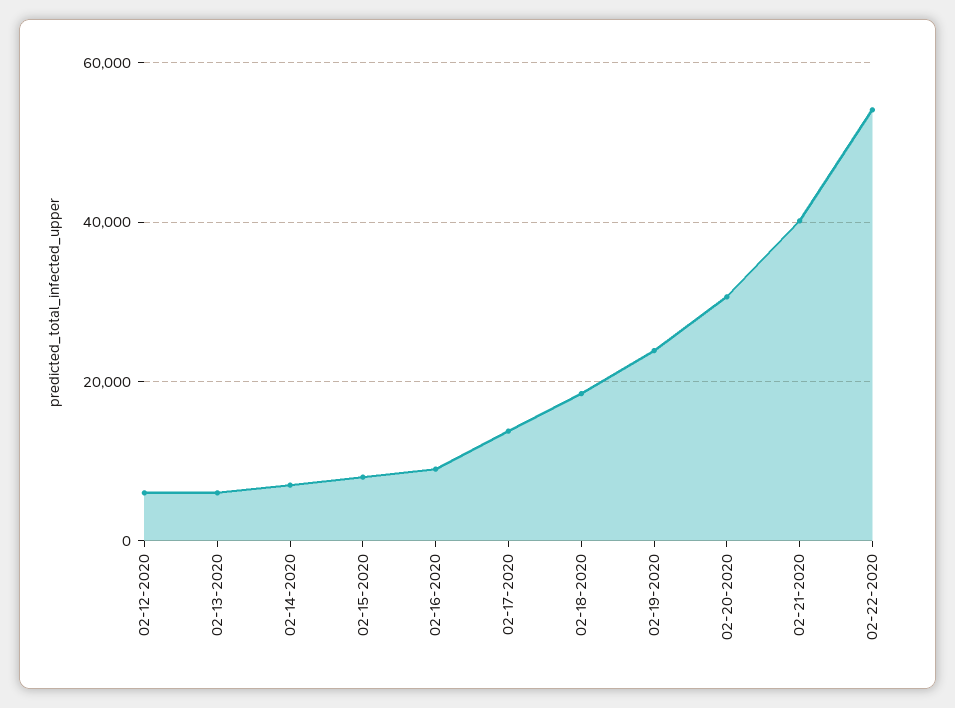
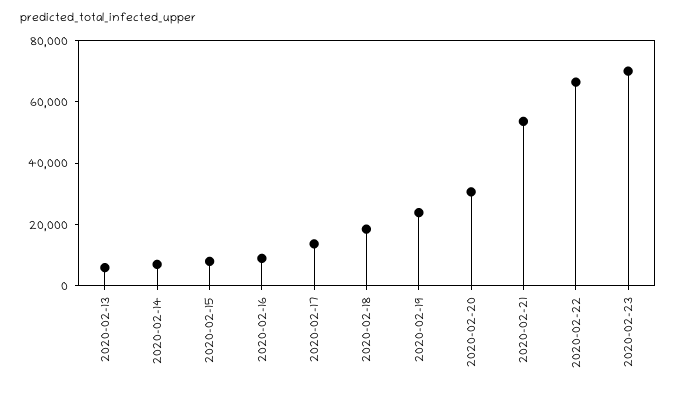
02-12-2020: 6000 -> none
02-21-2020: 40000 -> 55000
02-22-2020: 54000 -> 65000
2020-02-23: none -> 70000

